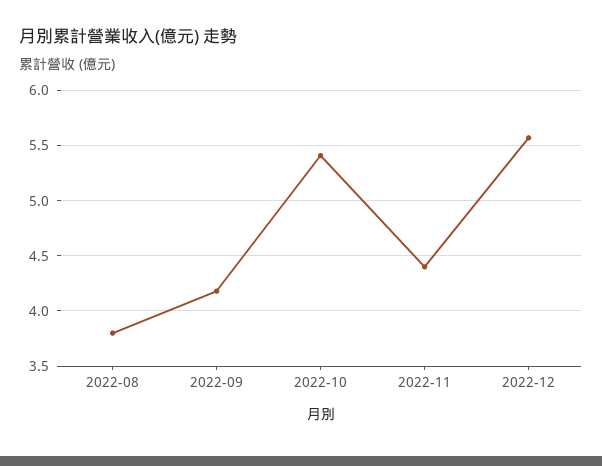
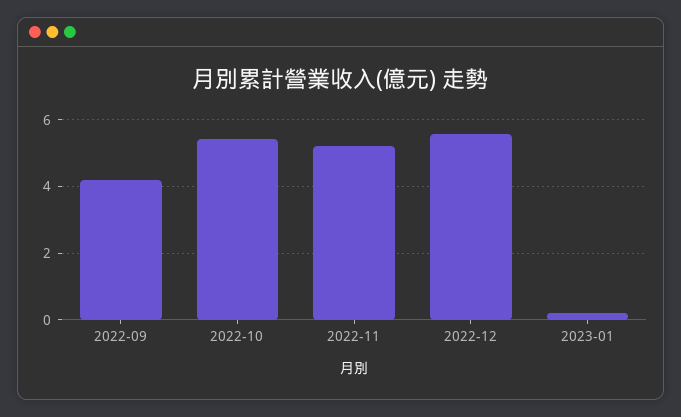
2022-08: 3.8 -> none
2022-11: 4.4 -> 5.2
2023-01: none -> 0.2

